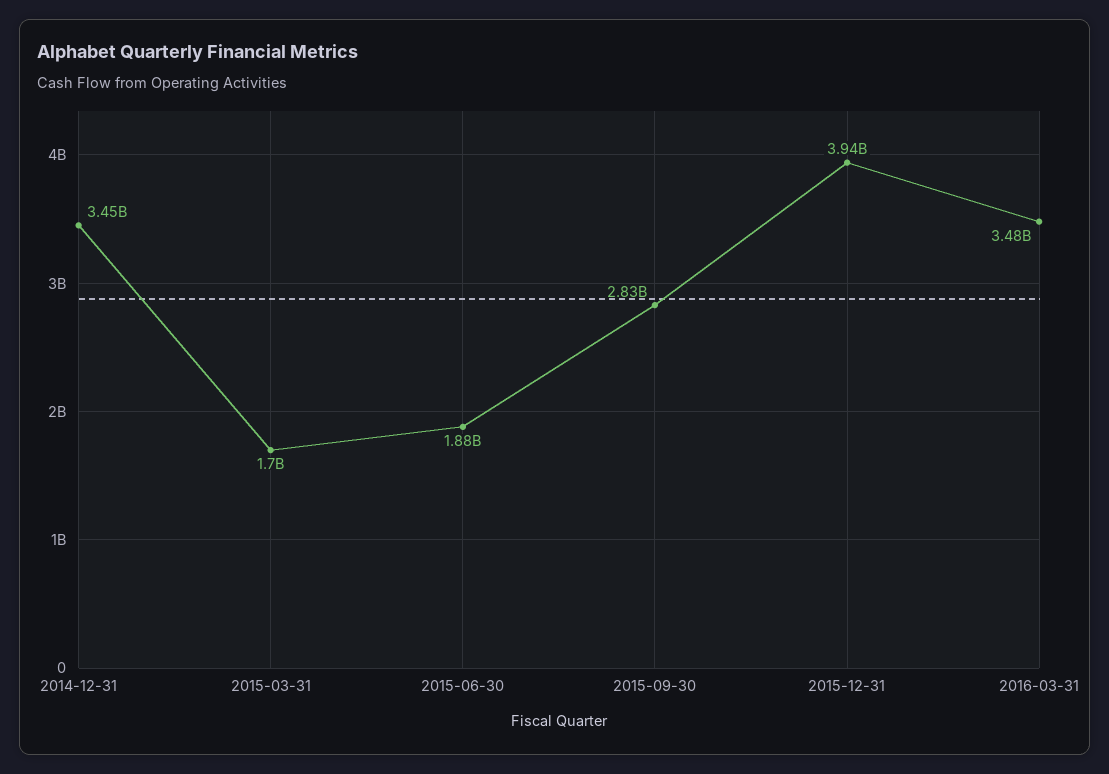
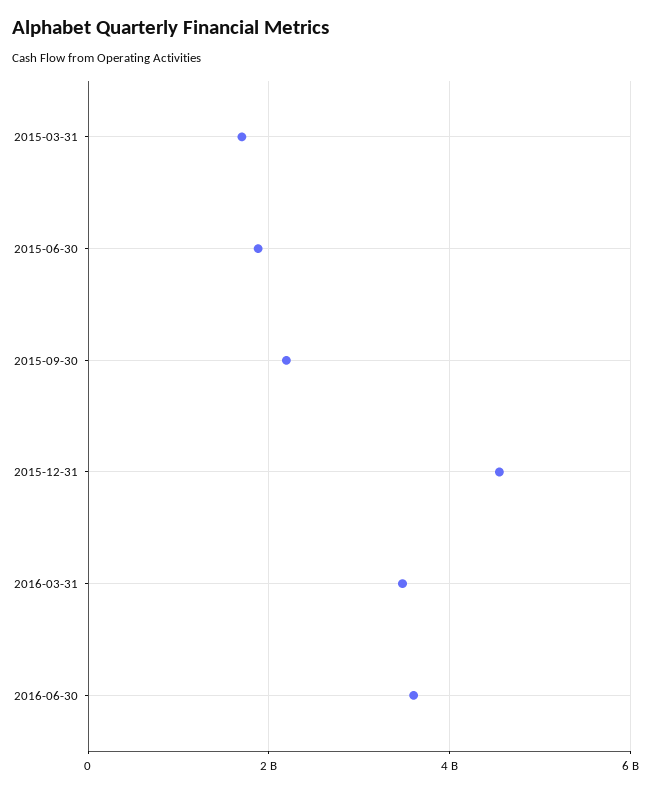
2014-12-31: 3450000000 -> none
2015-09-30: 2830000000 -> 2200000000
2015-12-31: 3940000000 -> 4600000000
2016-06-30: none -> 3600000000

